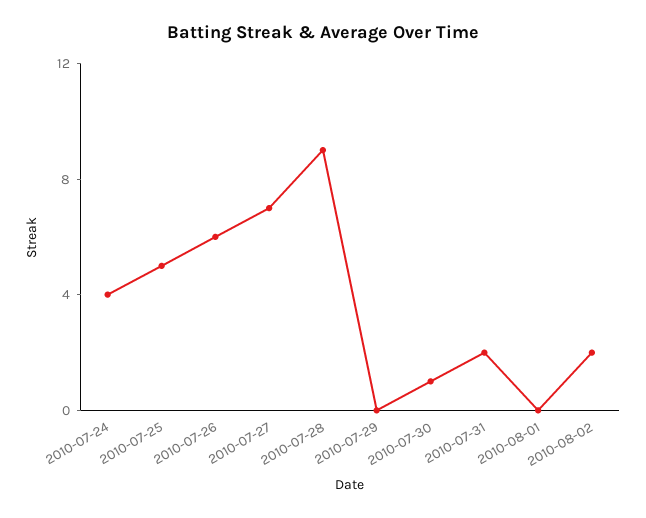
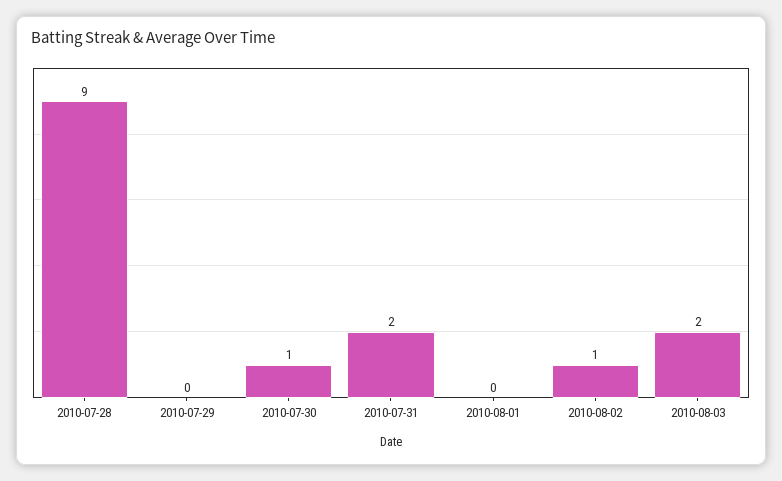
2010-07-24: 4 -> none
2010-07-25: 5 -> none
2010-07-26: 6 -> none
2010-07-27: 7 -> none
2010-08-02: 2 -> 1
2010-08-03: none -> 2

